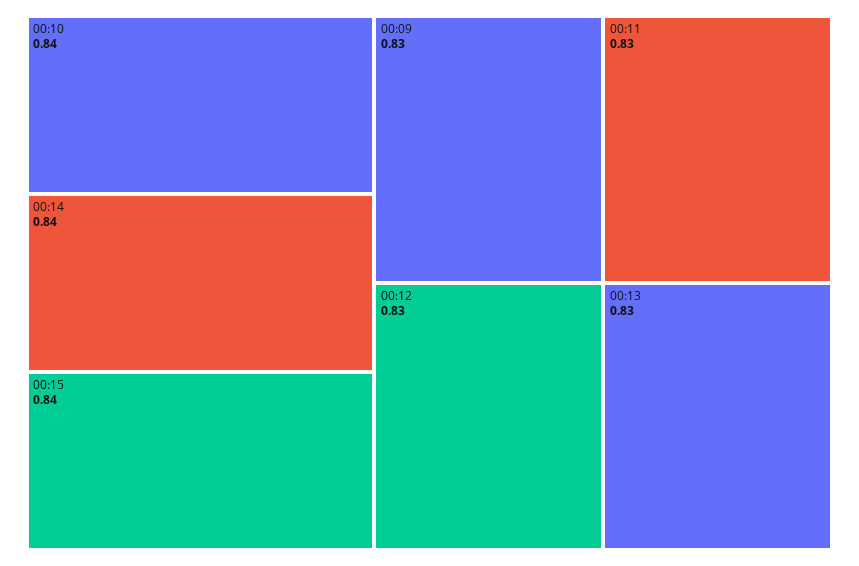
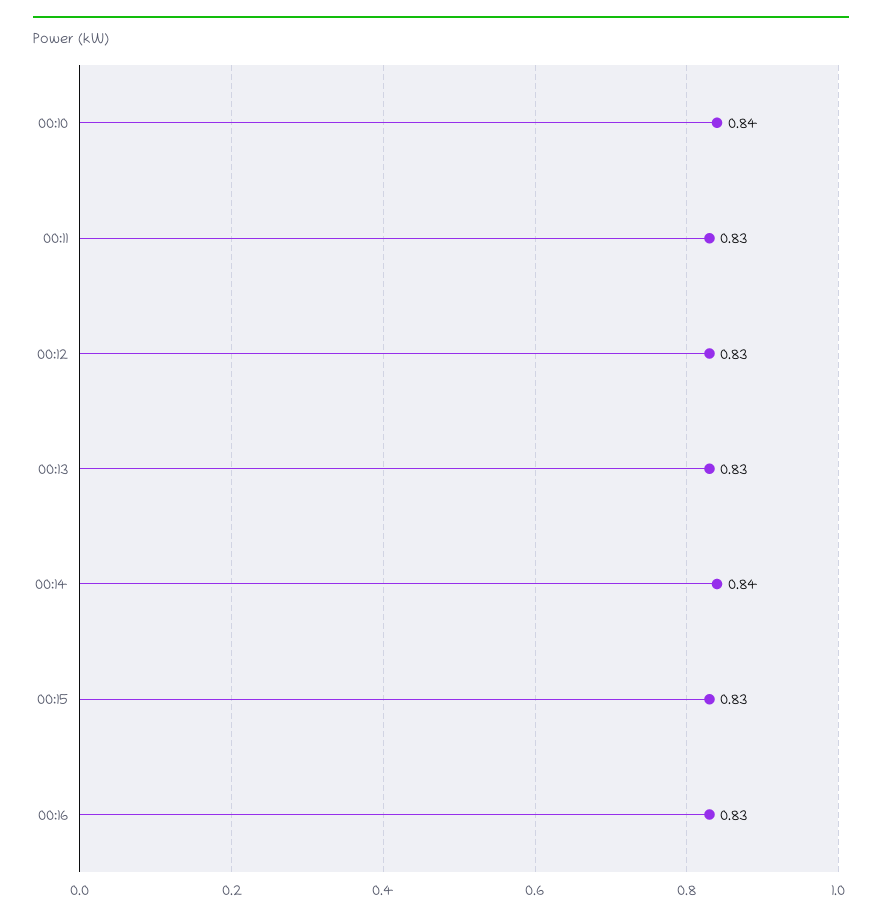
00:15: 0.84 -> 0.83
00:09: 0.83 -> none
00:16: none -> 0.83

